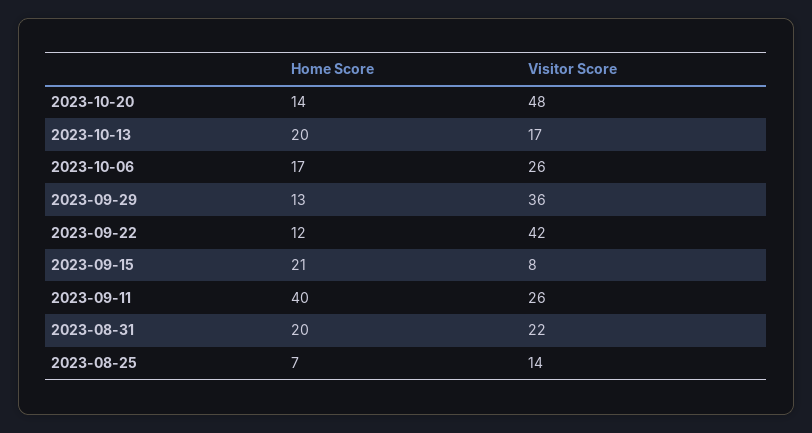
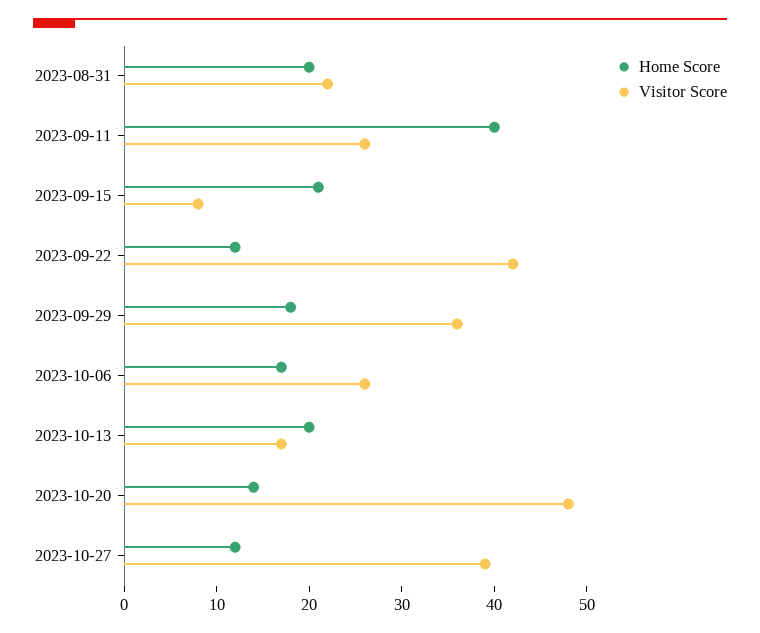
Home Score, 2023-09-29: 13 -> 18
Home Score, 2023-08-25: 7 -> none
Visitor Score, 2023-08-25: 14 -> none
Home Score, 2023-10-27: none -> 12
Visitor Score, 2023-10-27: none -> 39

